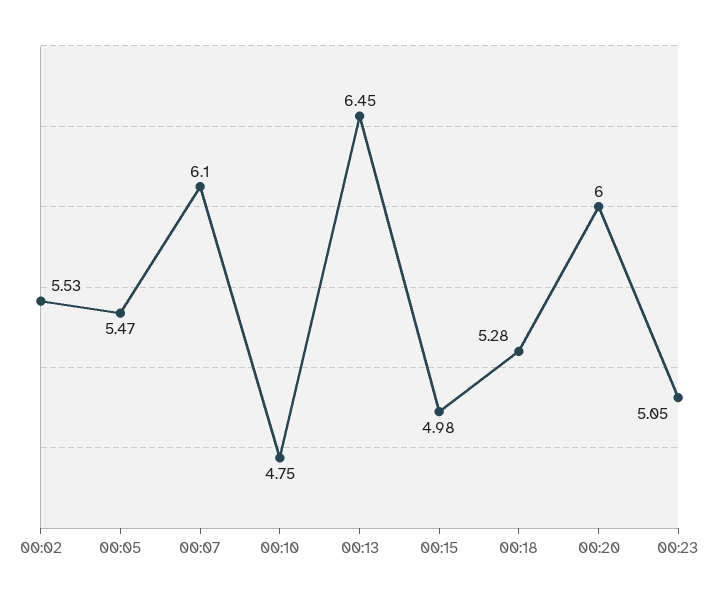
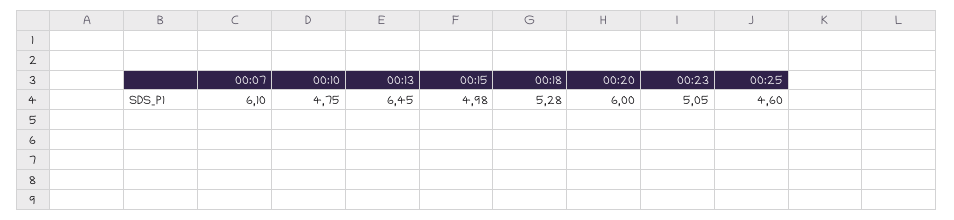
00:02: 5.53 -> none
00:05: 5.47 -> none
00:25: none -> 4.6

